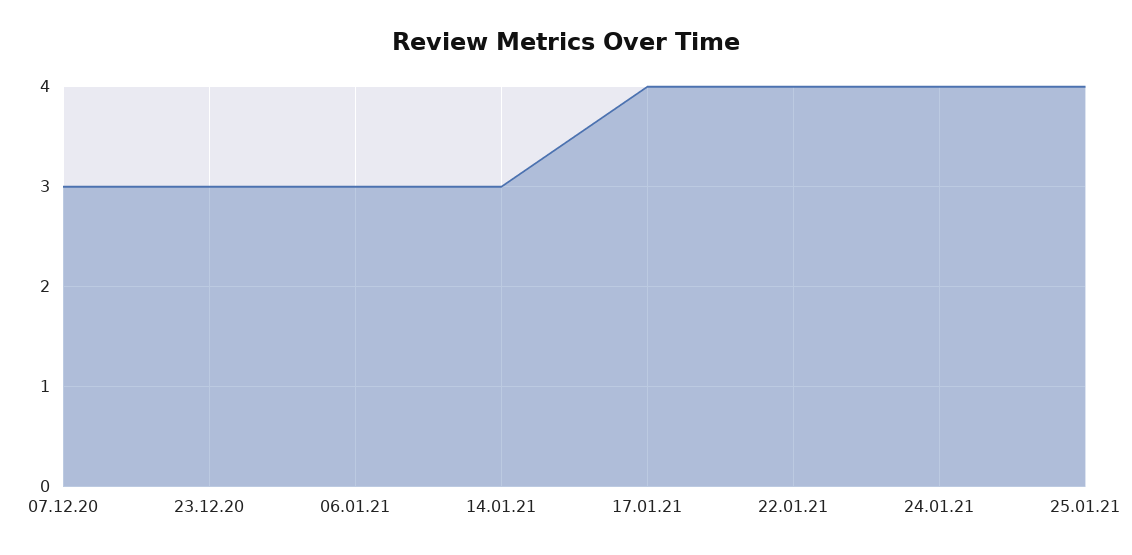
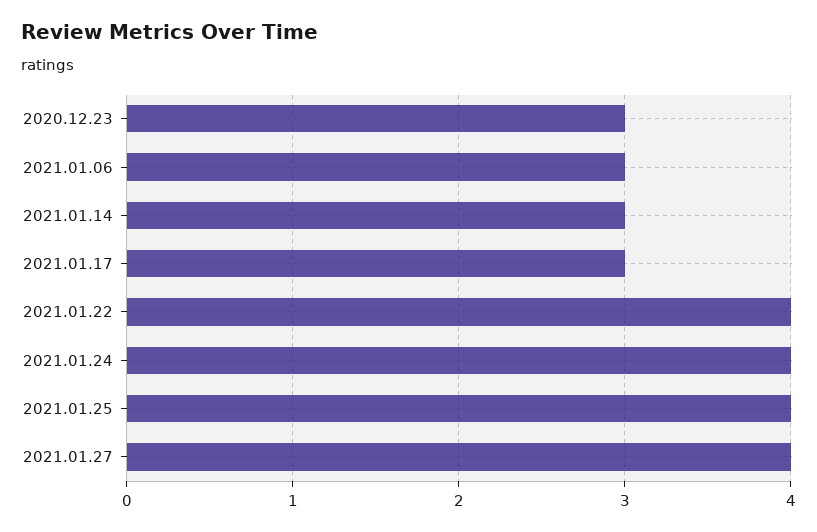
07.12.20: 3 -> none
17.01.21: 4 -> 3
2021.01.27: none -> 4

